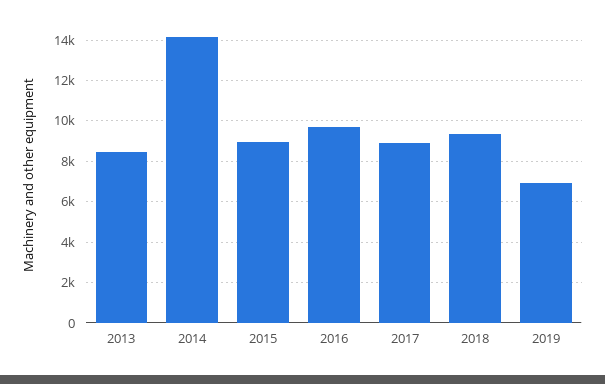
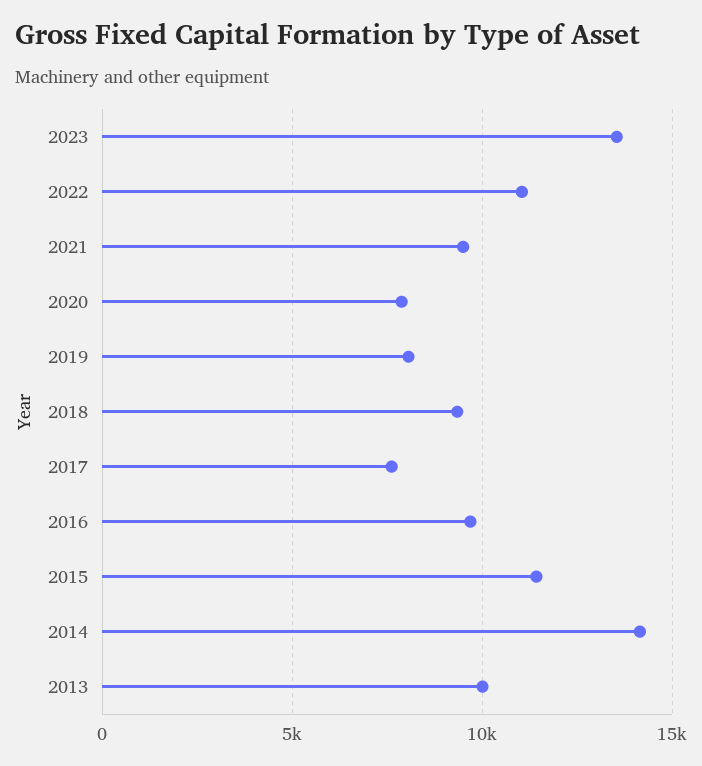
2013: 8500 -> 10000
2015: 9000 -> 11500
2017: 9000 -> 7500
2019: 7000 -> 8000
2023: none -> 13500
2022: none -> 11000
2021: none -> 9500
2020: none -> 8000

